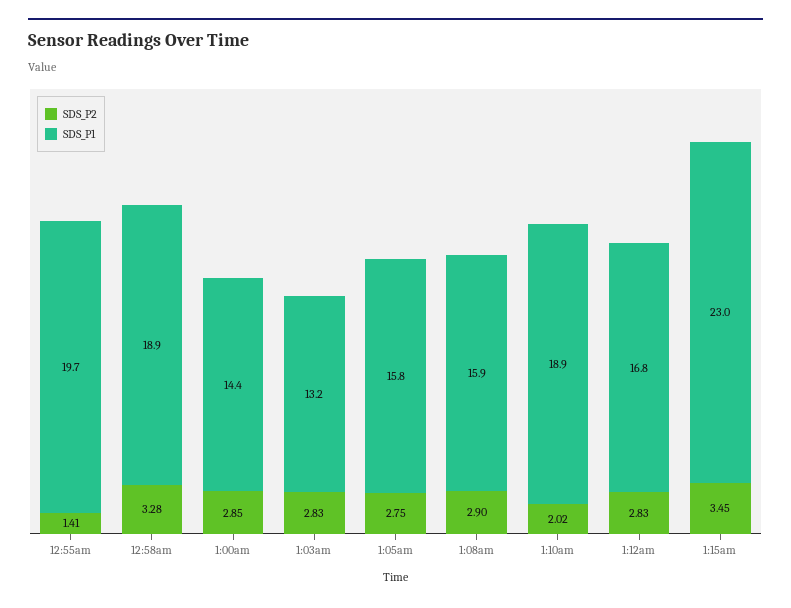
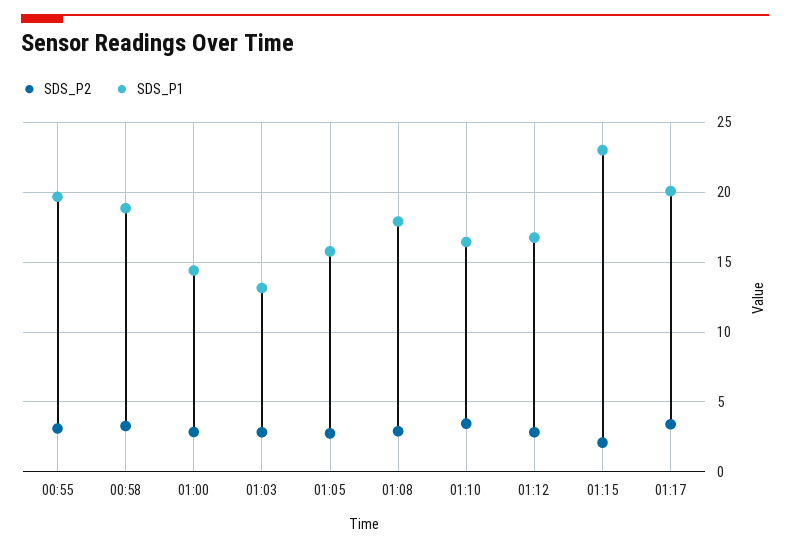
SDS_P2, 12:55am: 1.41 -> 3
SDS_P1, 1:08am: 15.9 -> 18
SDS_P2, 1:10am: 2.02 -> 3.5
SDS_P1, 1:10am: 18.9 -> 16.5
SDS_P2, 1:15am: 3.45 -> 2
SDS_P2, 01:17: none -> 3.5
SDS_P1, 01:17: none -> 20

